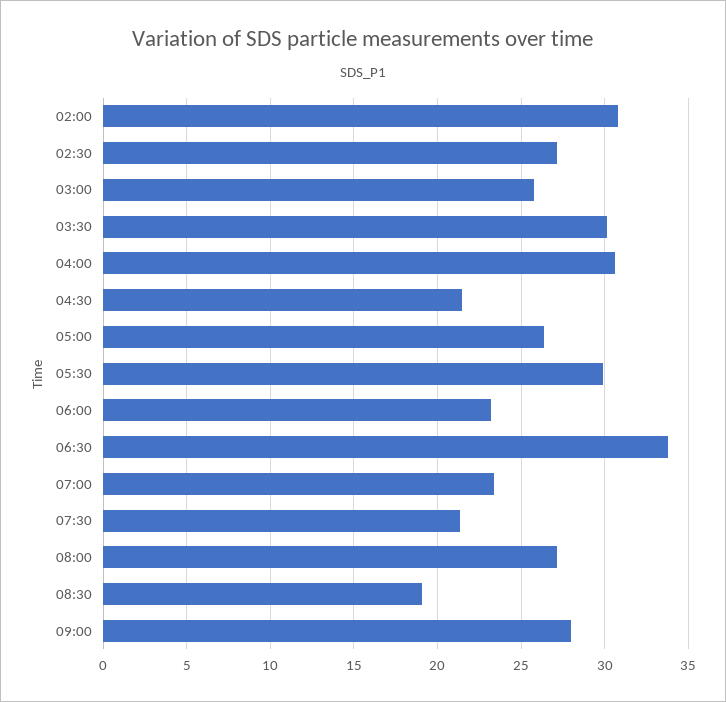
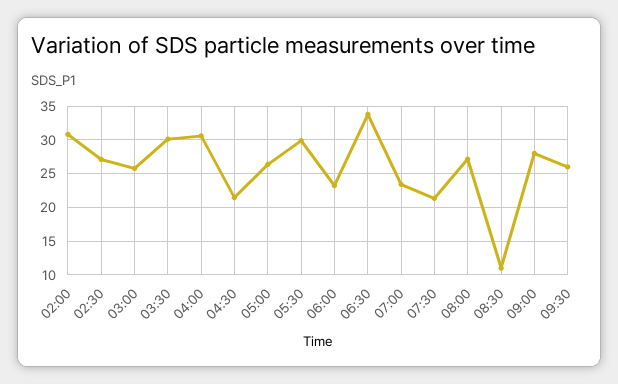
08:30: 19 -> 11
09:30: none -> 26

